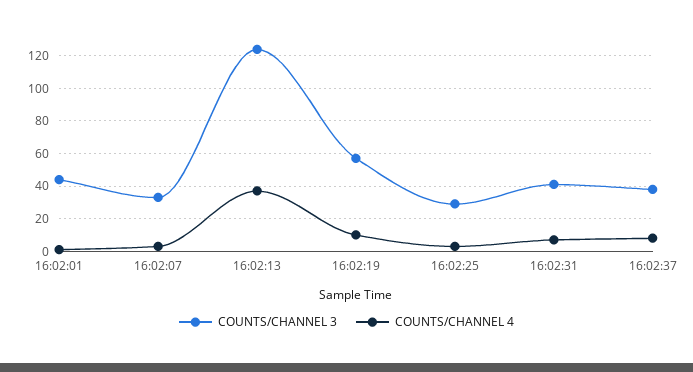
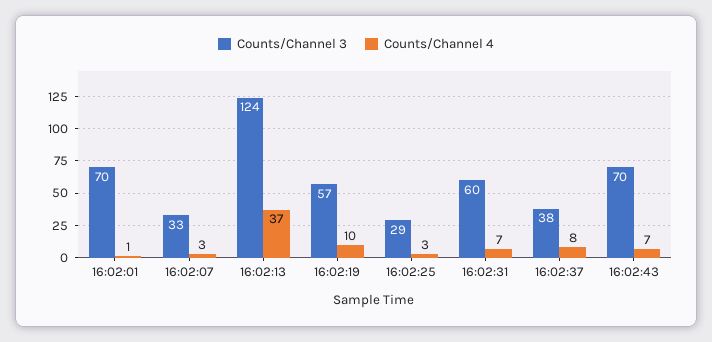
COUNTS/CHANNEL 3, 16:02:01: 45 -> 70
COUNTS/CHANNEL 3, 16:02:31: 40 -> 60
COUNTS/CHANNEL 3, 16:02:43: none -> 70
COUNTS/CHANNEL 4, 16:02:43: none -> 7

